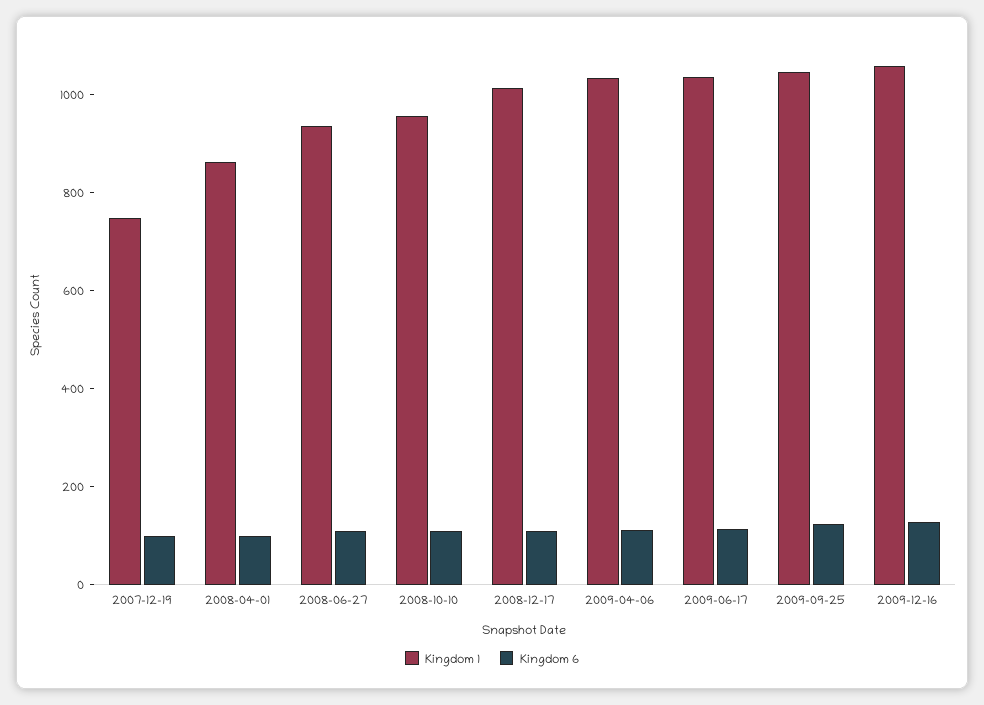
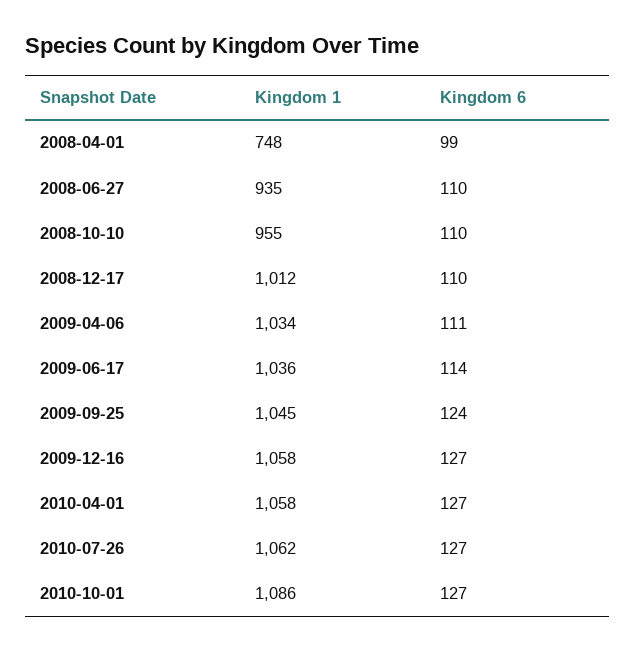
Kingdom 1, 2007-12-19: 750 -> none
Kingdom 6, 2007-12-19: 100 -> none
Kingdom 1, 2008-04-01: 850 -> 748
Kingdom 1, 2010-04-01: none -> 1058
Kingdom 6, 2010-04-01: none -> 127
Kingdom 1, 2010-07-26: none -> 1062
Kingdom 6, 2010-07-26: none -> 127
Kingdom 1, 2010-10-01: none -> 1086
Kingdom 6, 2010-10-01: none -> 127

